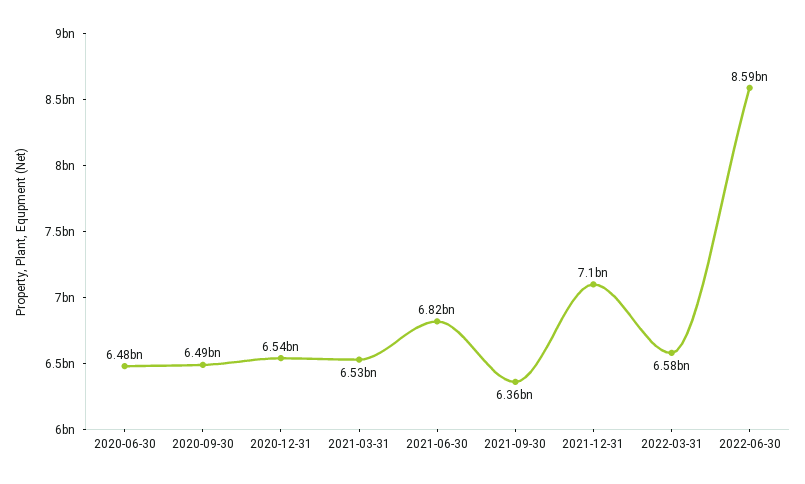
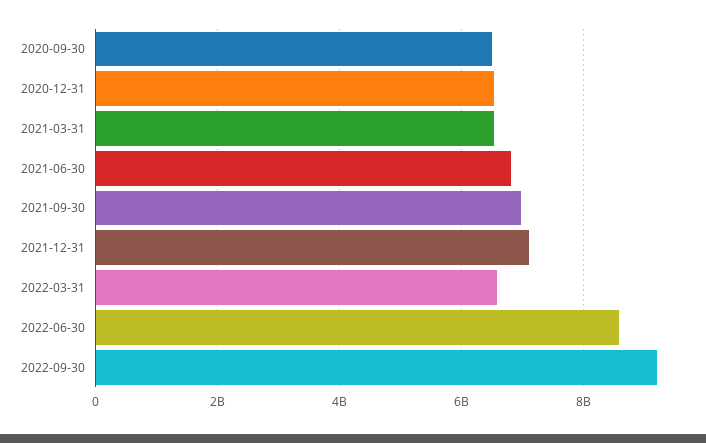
2020-06-30: 6480000000 -> none
2021-09-30: 6360000000 -> 7000000000
2022-09-30: none -> 9200000000

